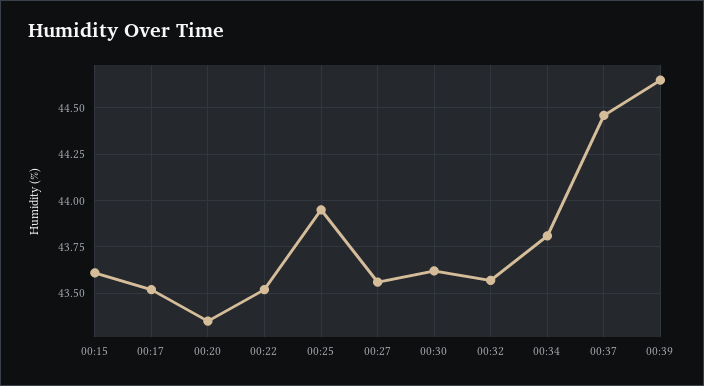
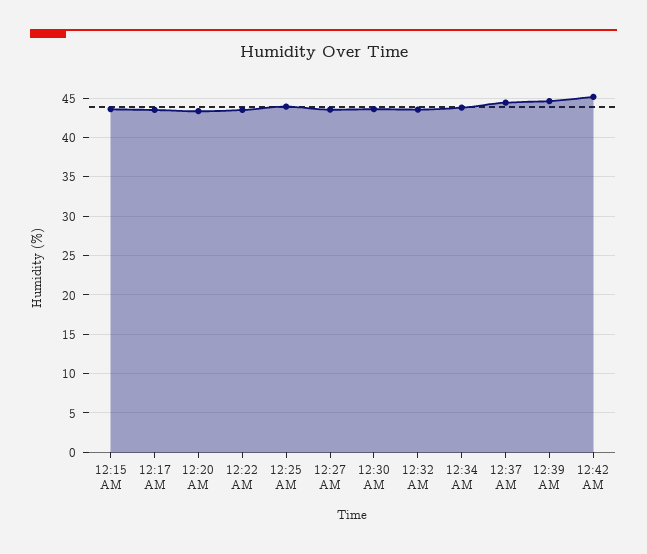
12:42 AM: none -> 45

